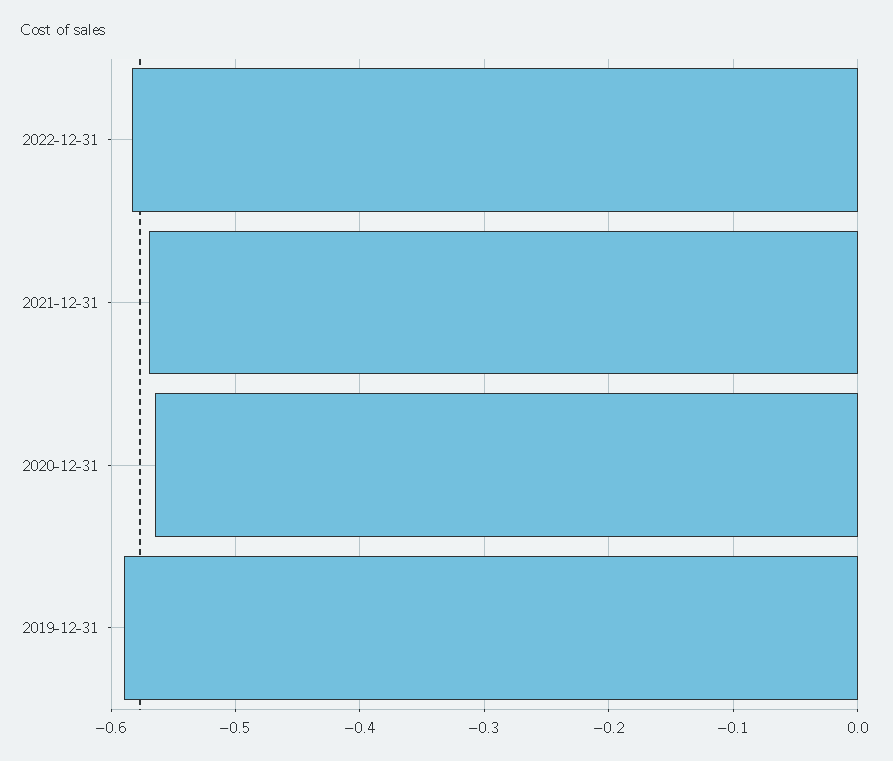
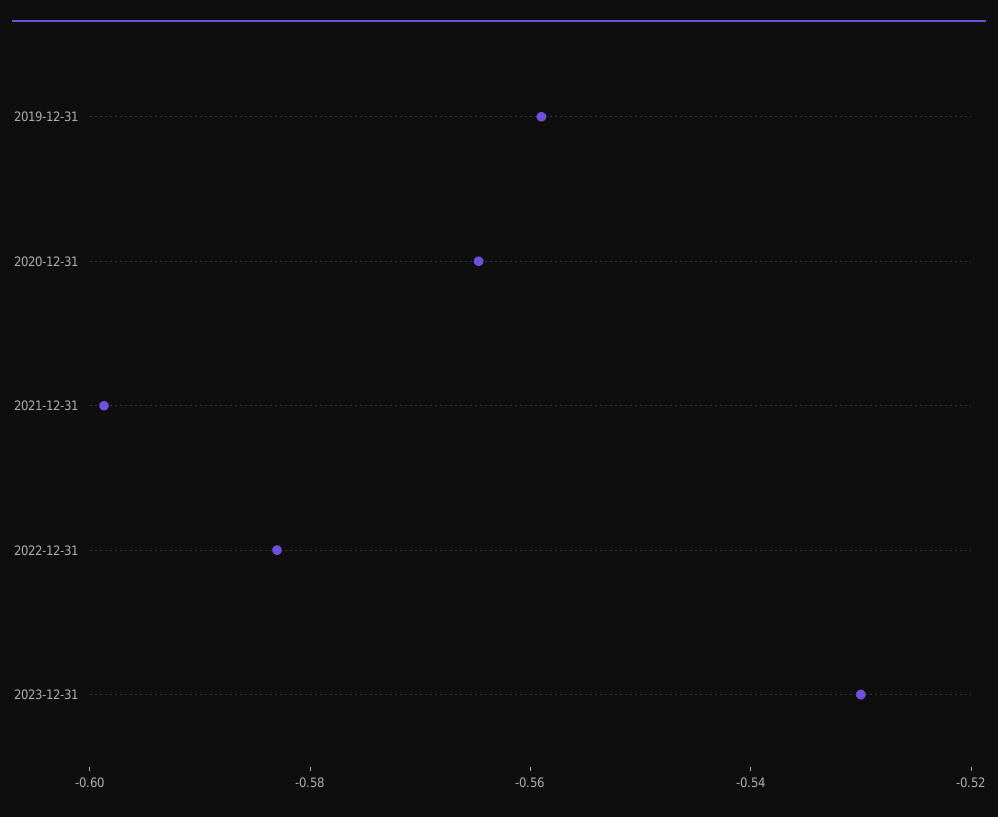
2021-12-31: -0.57 -> -0.6
2019-12-31: -0.59 -> -0.56
2023-12-31: none -> -0.53

